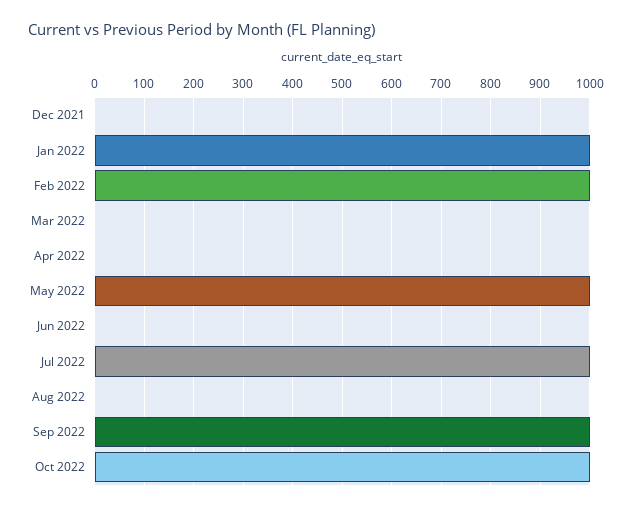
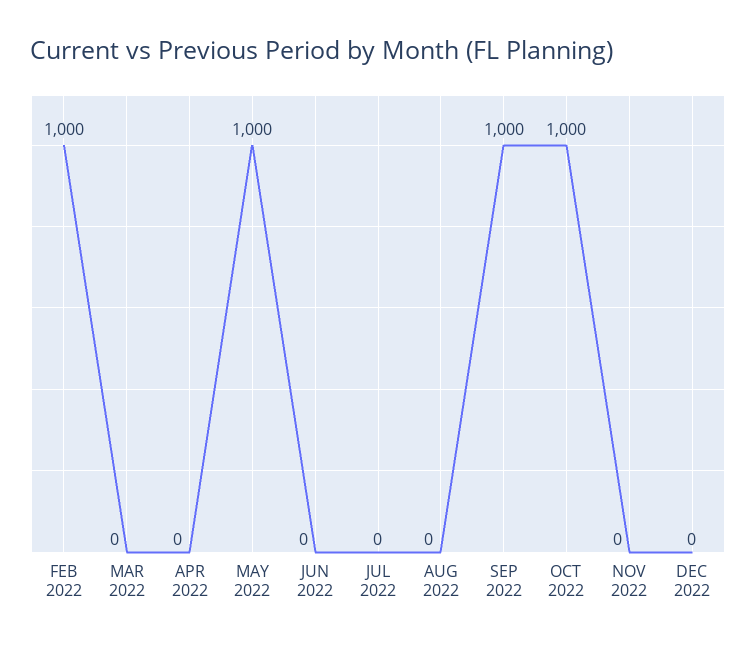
Dec 2021: 0 -> none
Jan 2022: 1000 -> none
Jul 2022: 1000 -> 0
NOV 2022: none -> 0
DEC 2022: none -> 0

